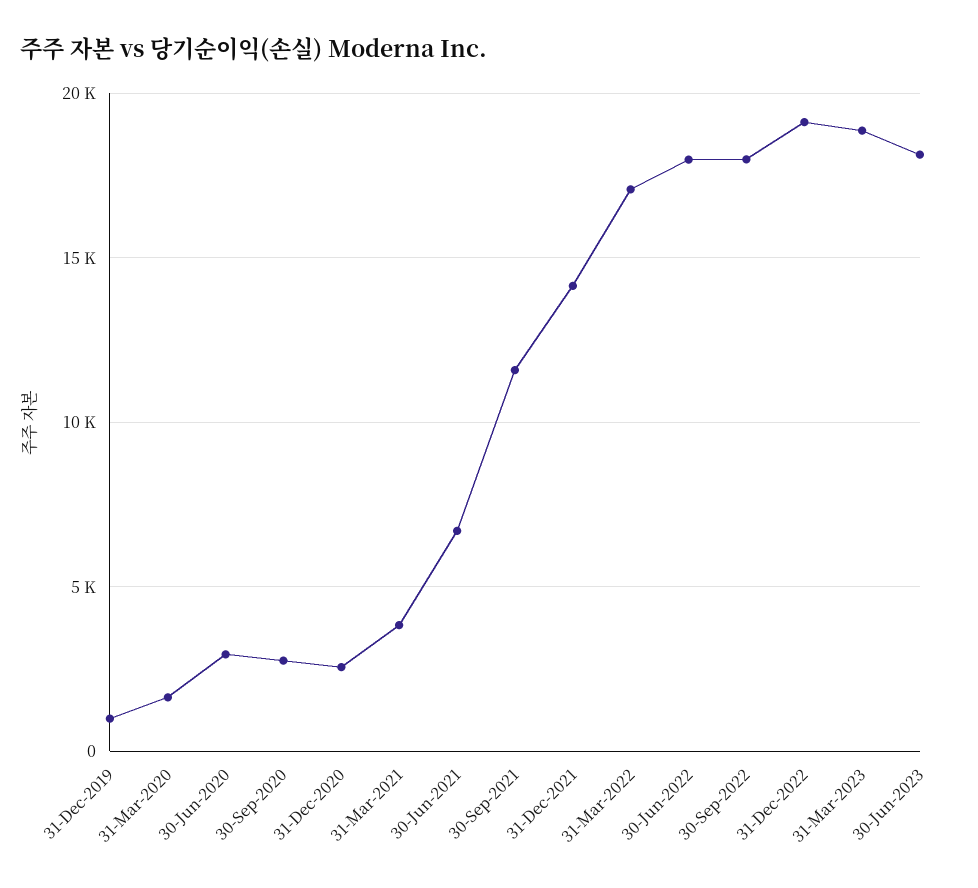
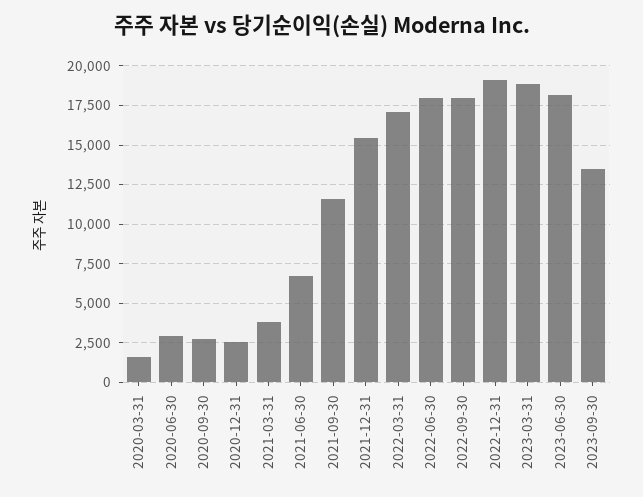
31-Dec-2019: 1000 -> none
31-Dec-2021: 14000 -> 15500
2023-09-30: none -> 13500

